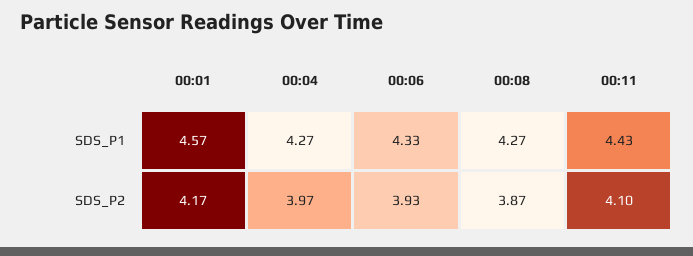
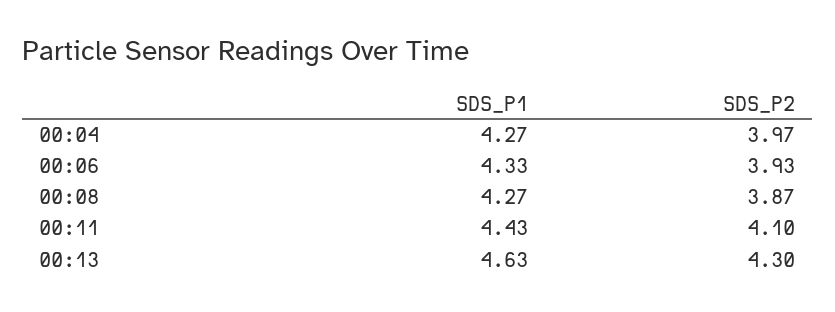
00:01, SDS_P1: 4.57 -> none
00:01, SDS_P2: 4.17 -> none
00:13, SDS_P1: none -> 4.63
00:13, SDS_P2: none -> 4.3

